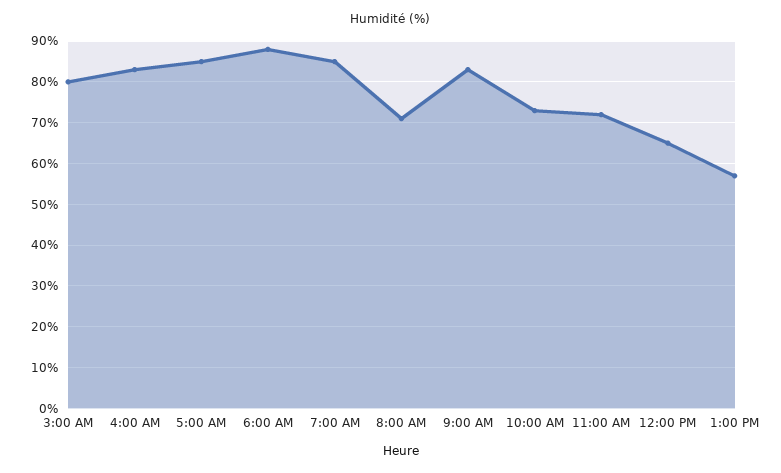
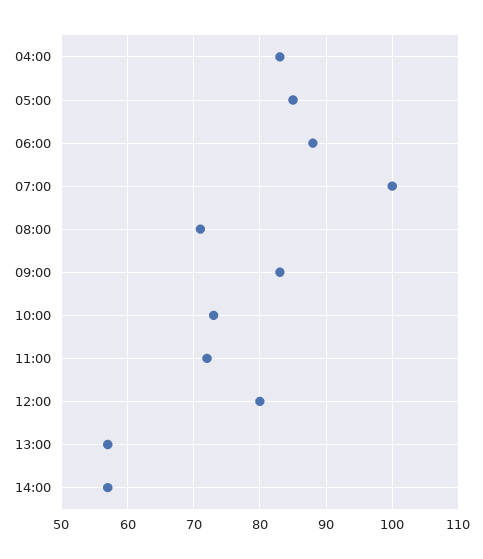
3:00 AM: 80 -> none
7:00 AM: 85 -> 100
12:00 PM: 65 -> 80
14:00: none -> 57

